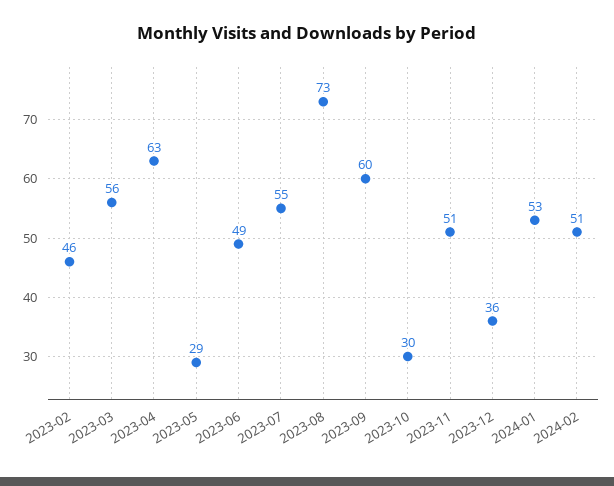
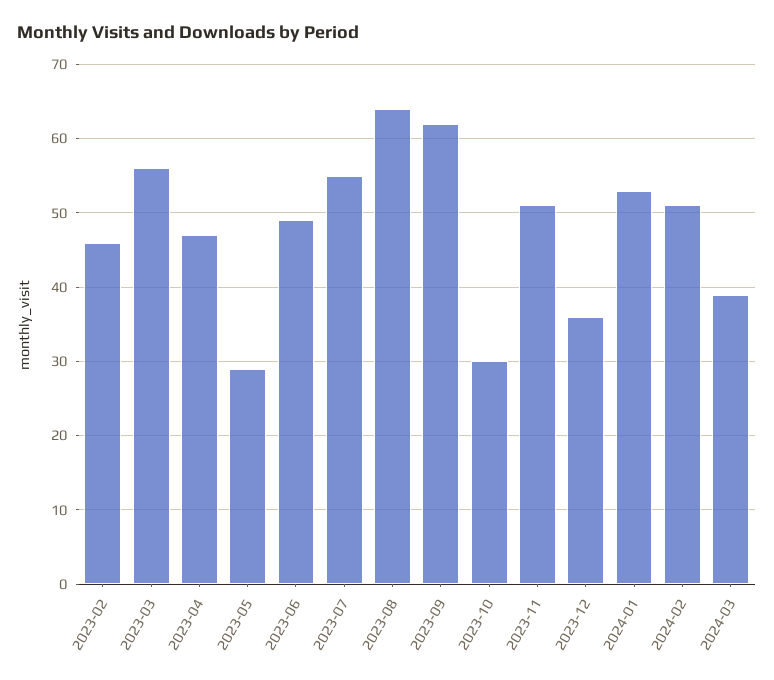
2023-04: 63 -> 47
2023-08: 73 -> 64
2023-09: 60 -> 62
2024-03: none -> 39

